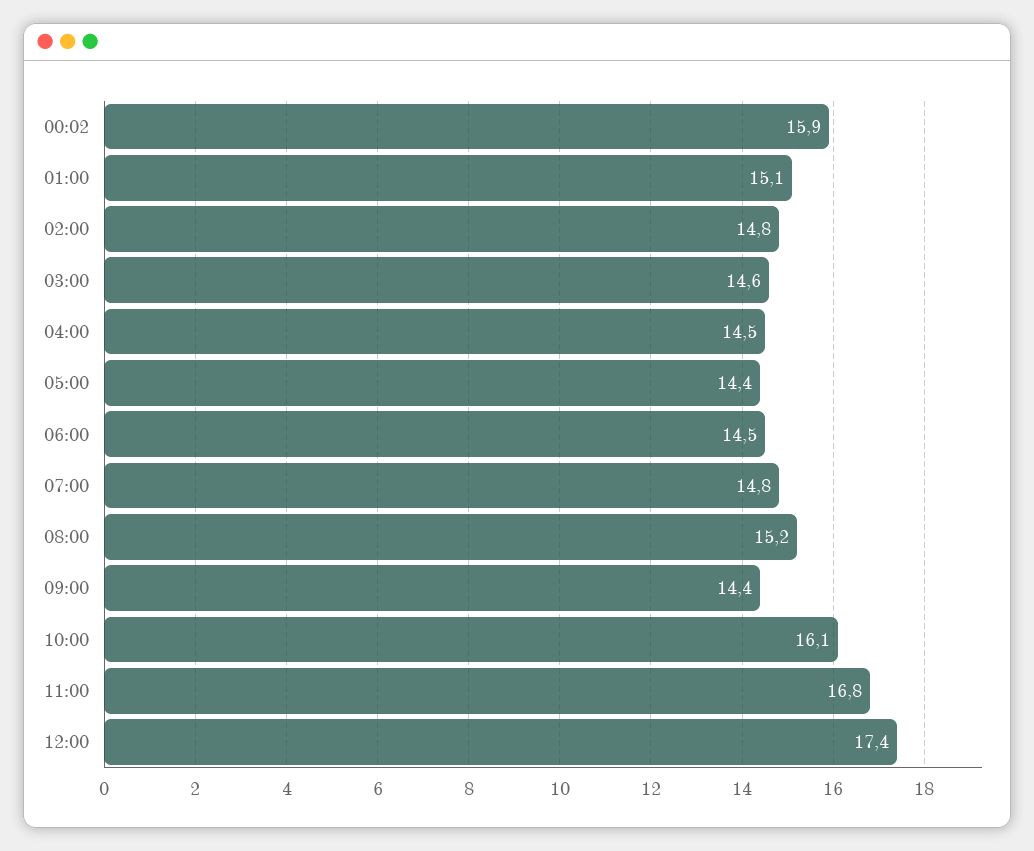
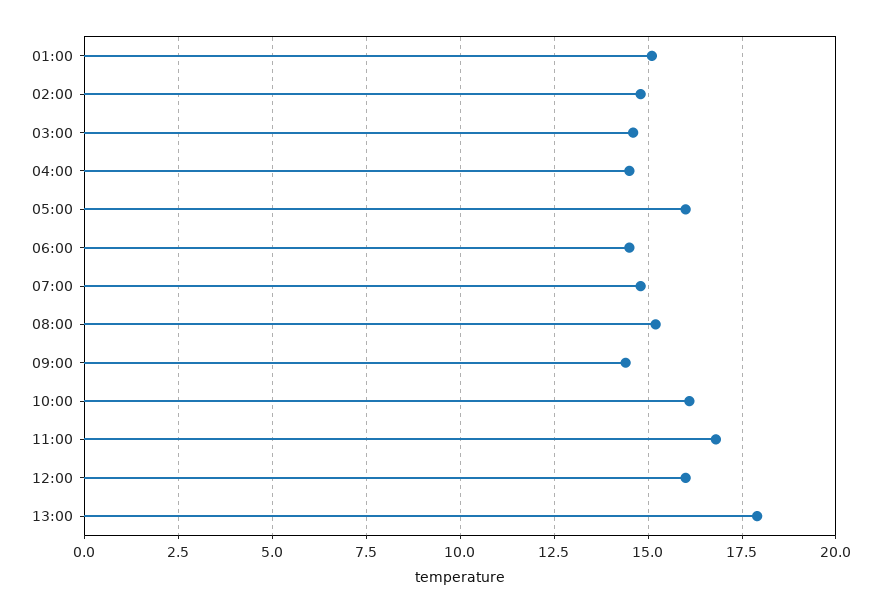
00:02: 15.9 -> none
05:00: 14.4 -> 16
12:00: 17.4 -> 16
13:00: none -> 18

